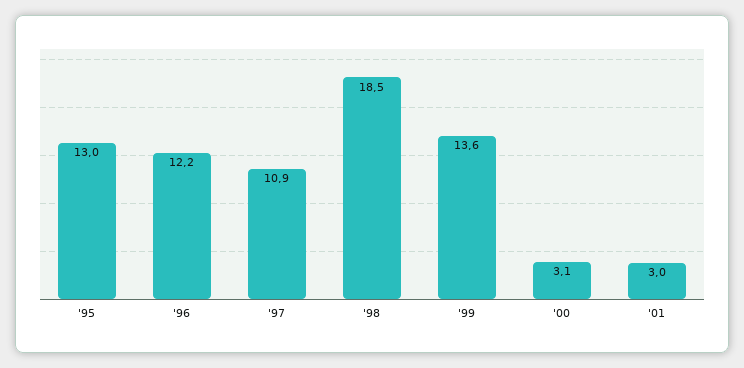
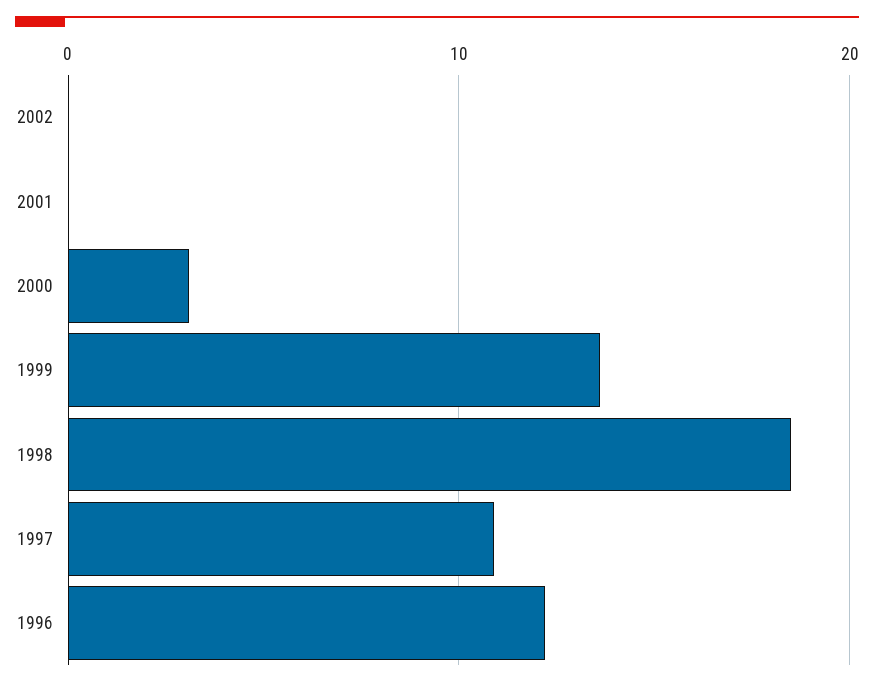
'95: 13 -> none
'01: 3 -> 0
2002: none -> 0

